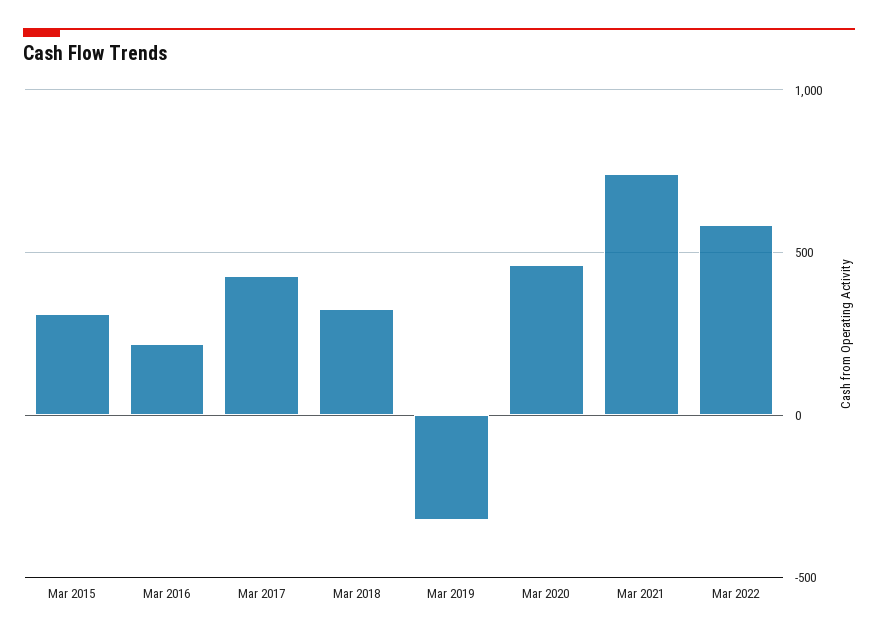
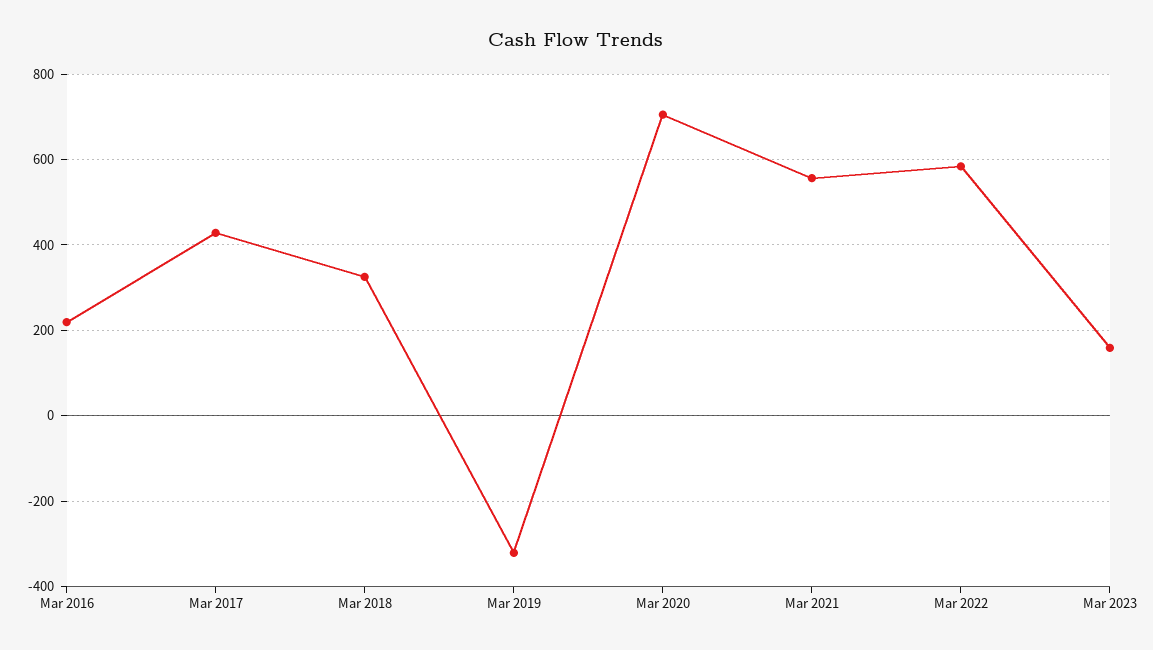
Mar 2015: 300 -> none
Mar 2020: 450 -> 700
Mar 2021: 750 -> 560
Mar 2023: none -> 160

